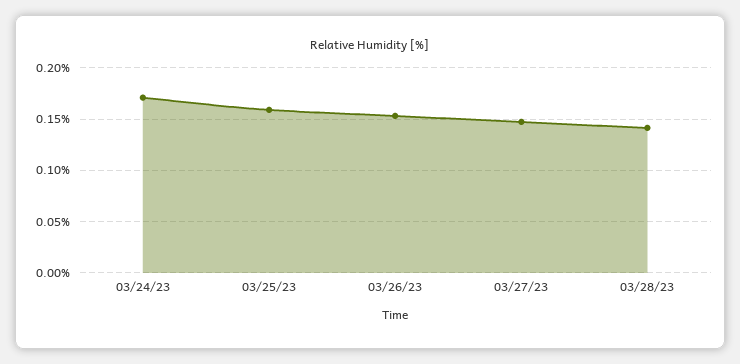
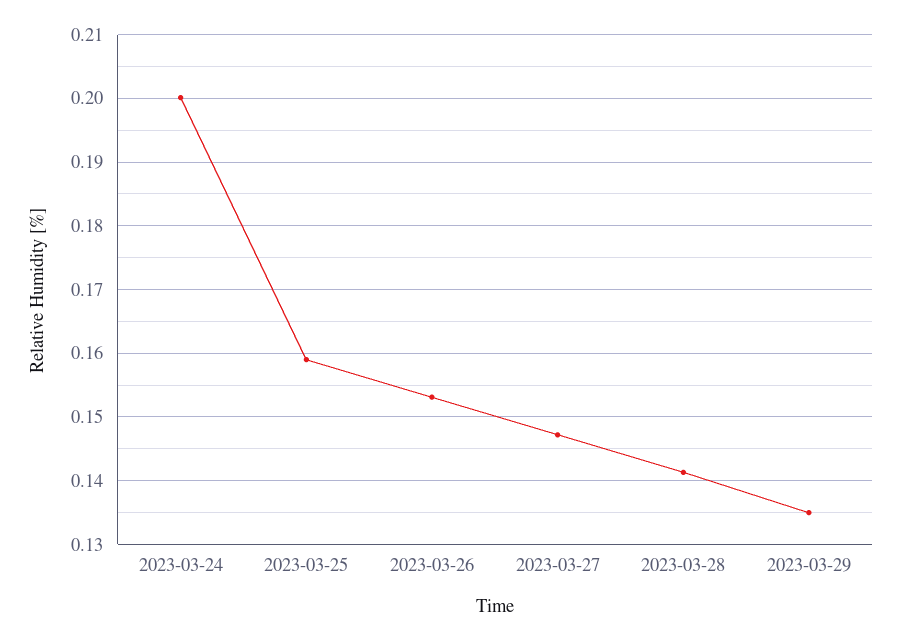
03/24/23: 0.17 -> 0.2
2023-03-29: none -> 0.135

